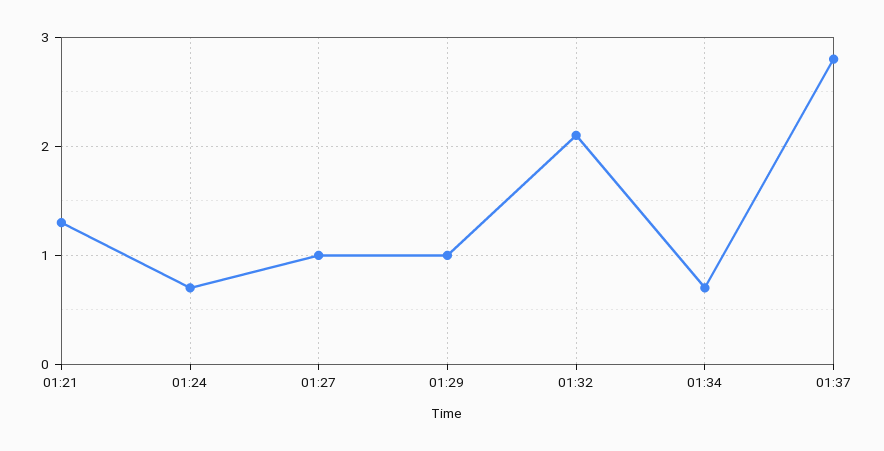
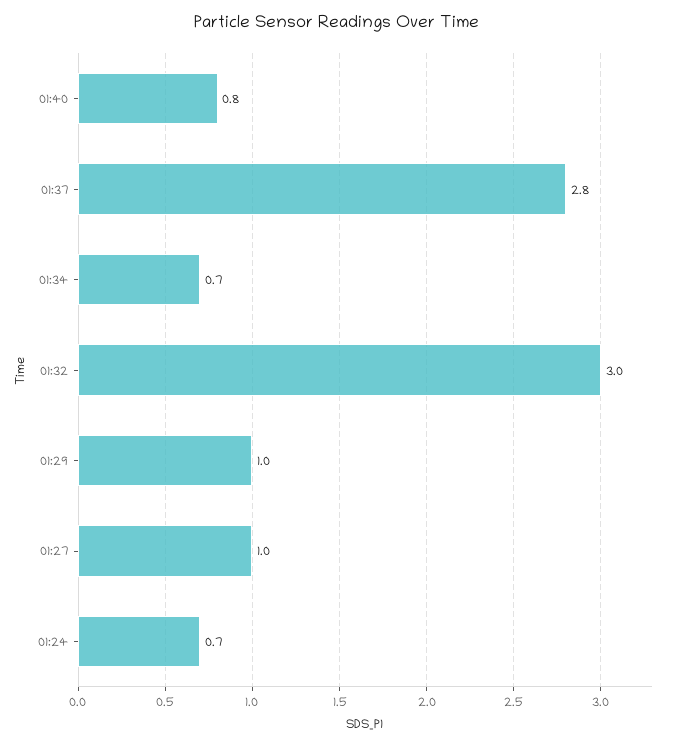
01:21: 1.3 -> none
01:32: 2.1 -> 3
01:40: none -> 0.8

